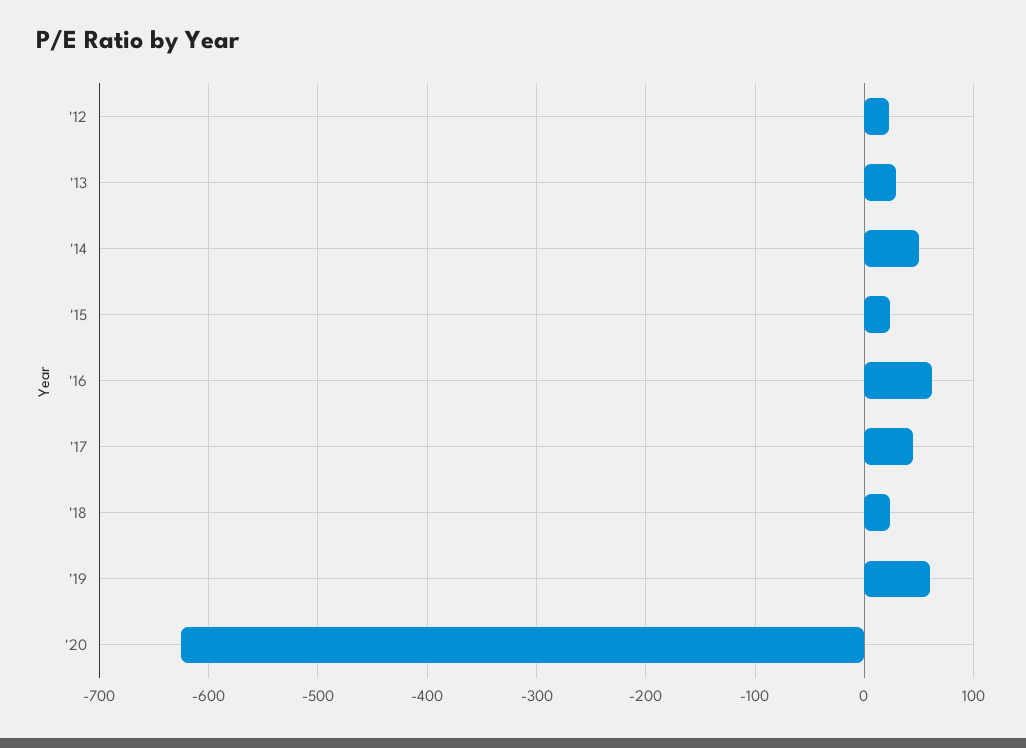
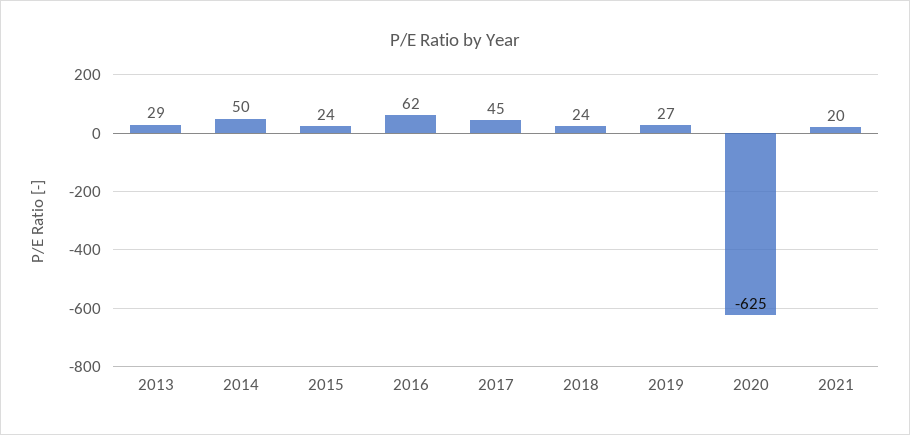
'12: 20 -> none
'19: 60 -> 27
2021: none -> 20

